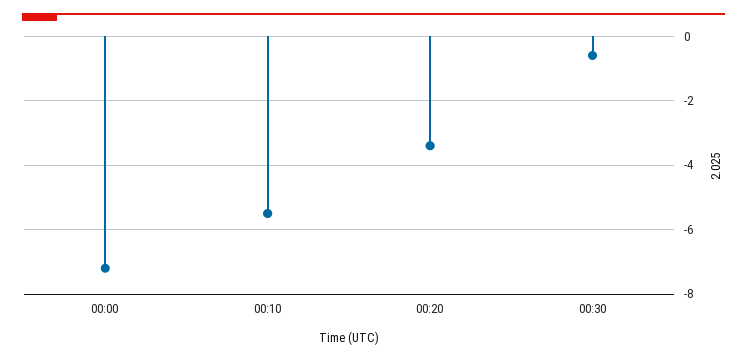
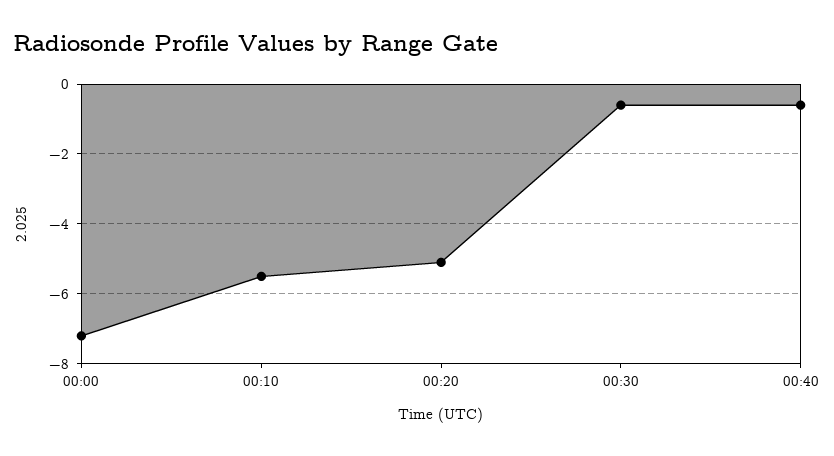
00:20: -3.5 -> -5
00:40: none -> -0.5

